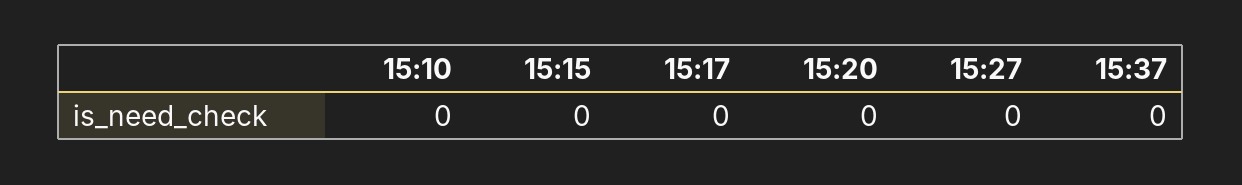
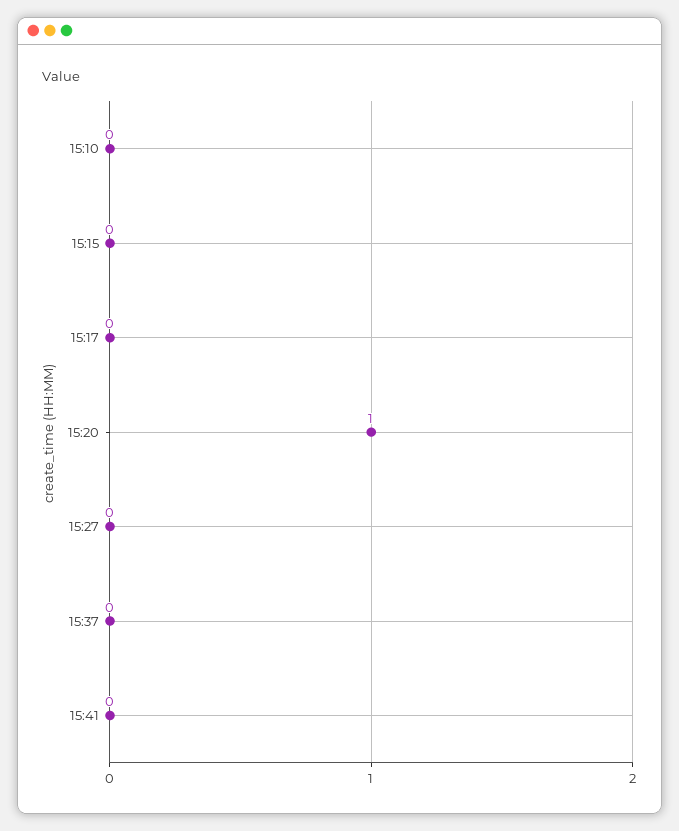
15:20: 0 -> 1
15:41: none -> 0

